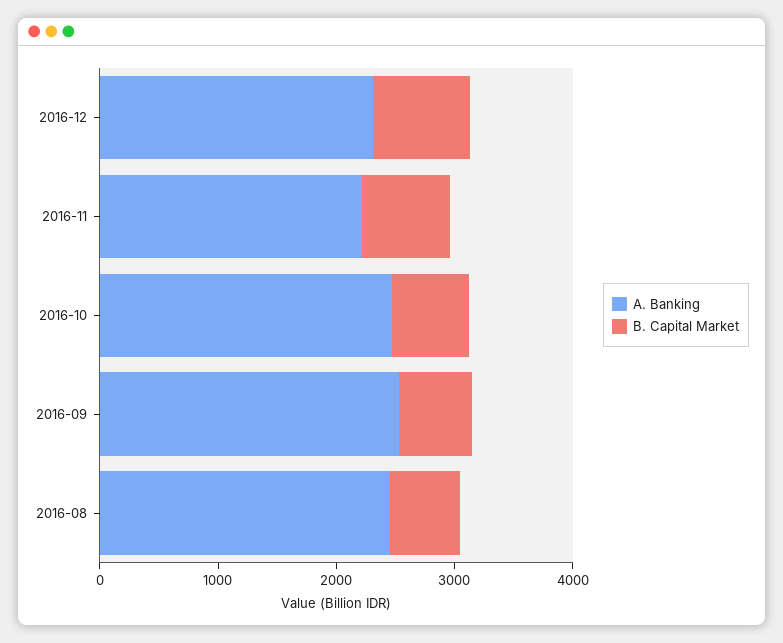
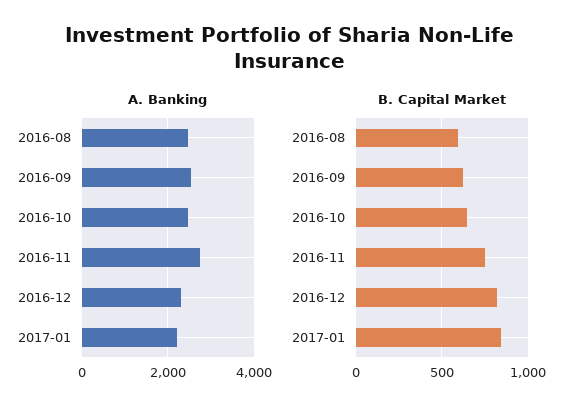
A. Banking, 2016-11: 2200 -> 2800
A. Banking, 2017-01: none -> 2200
B. Capital Market, 2017-01: none -> 850

